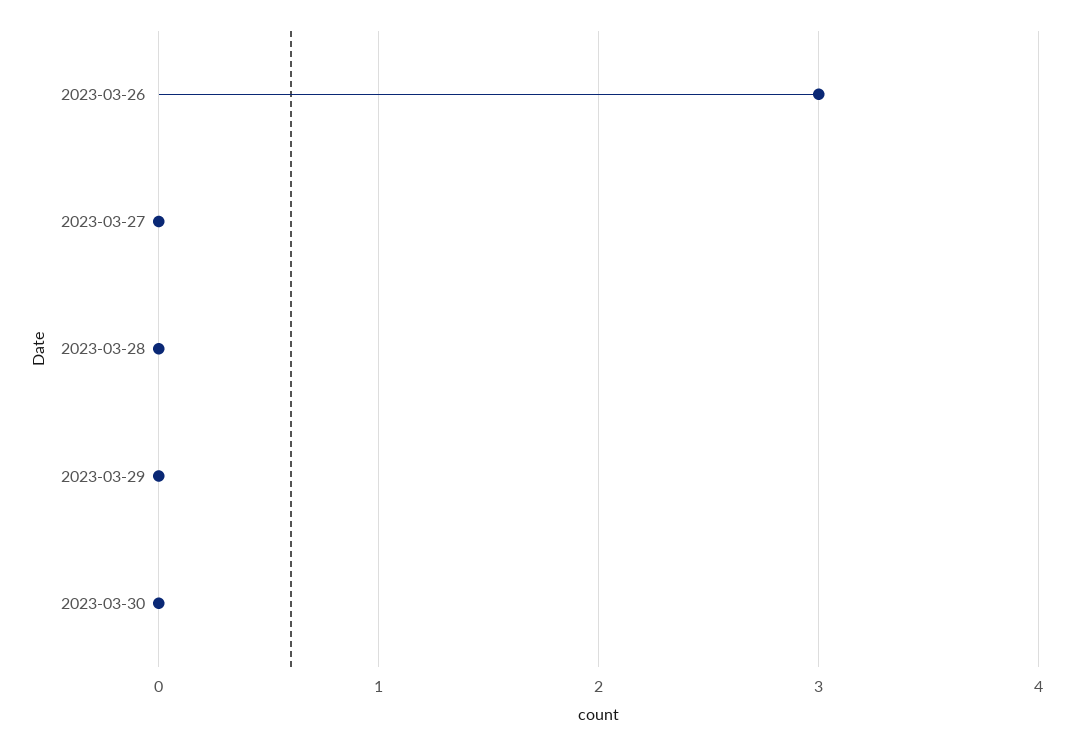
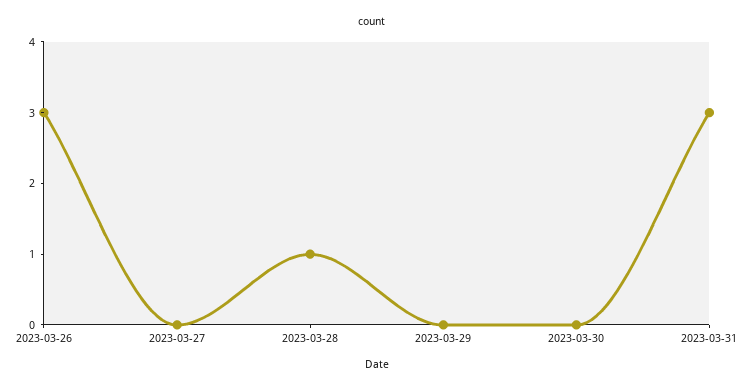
2023-03-28: 0 -> 1
2023-03-31: none -> 3

